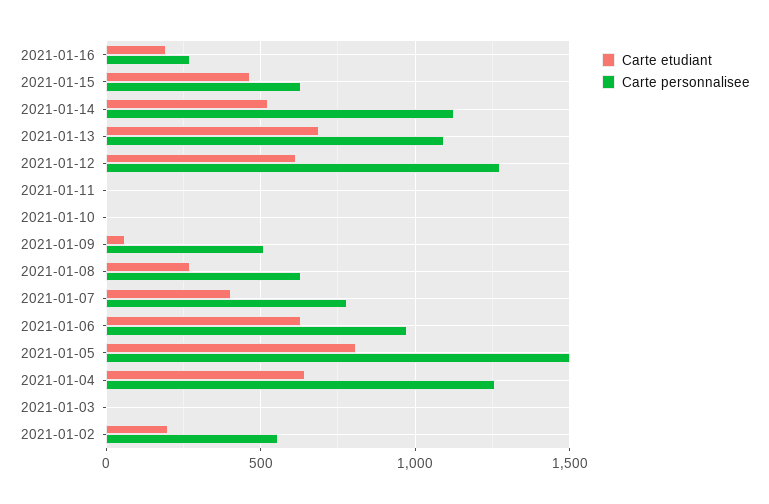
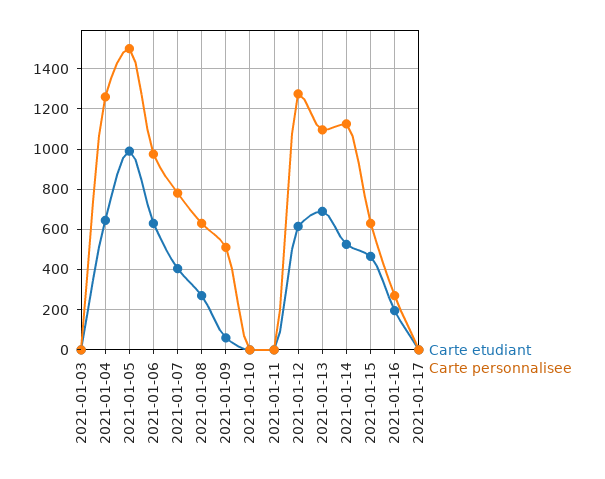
Carte etudiant, 2021-01-05: 800 -> 1000
Carte etudiant, 2021-01-02: 200 -> none
Carte personnalisee, 2021-01-02: 550 -> none
Carte etudiant, 2021-01-17: none -> 0
Carte personnalisee, 2021-01-17: none -> 0

